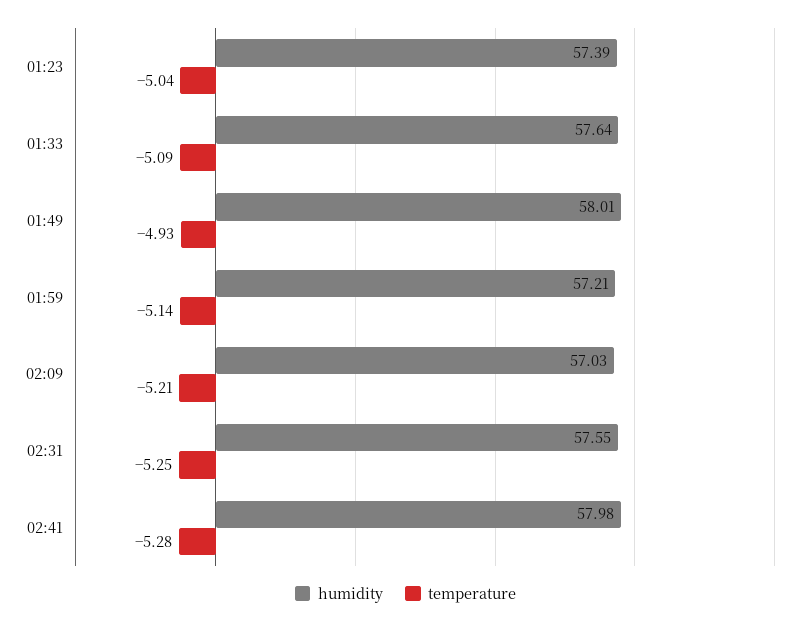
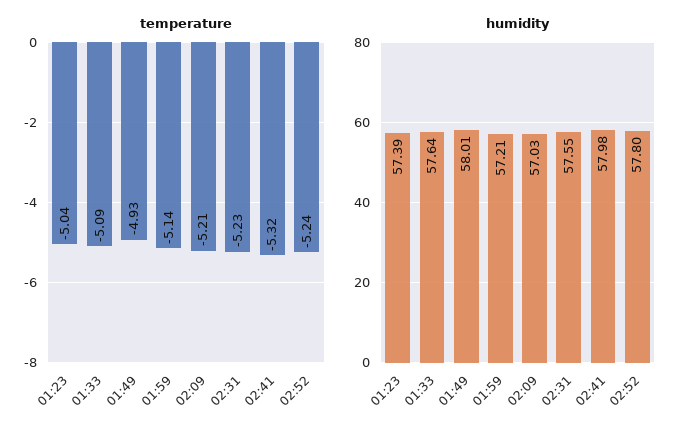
temperature, 02:31: -5.25 -> -5.23
temperature, 02:41: -5.28 -> -5.32
temperature, 02:52: none -> -5.24
humidity, 02:52: none -> 57.8

